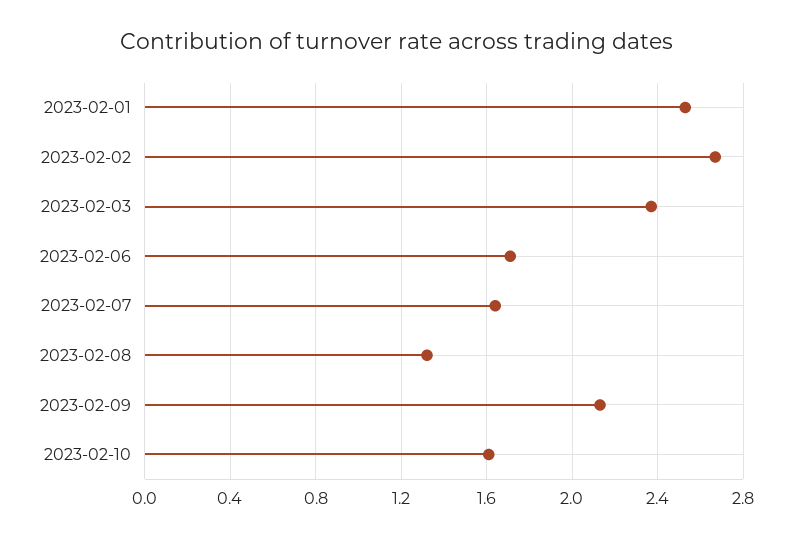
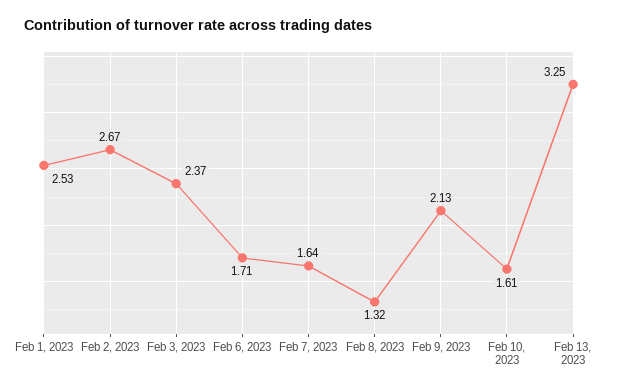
Feb 13, 2023: none -> 3.25

